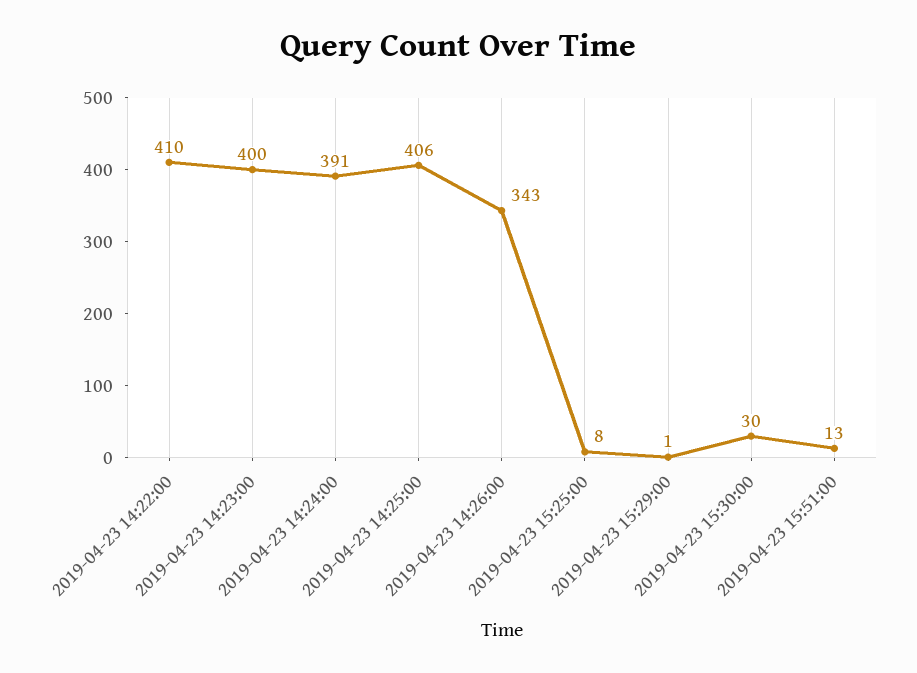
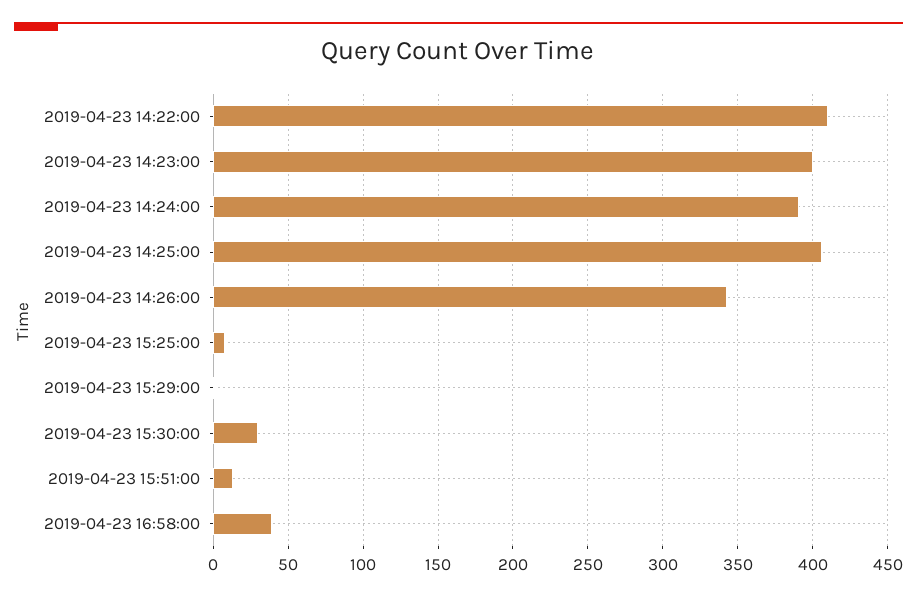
2019-04-23 16:58:00: none -> 40

